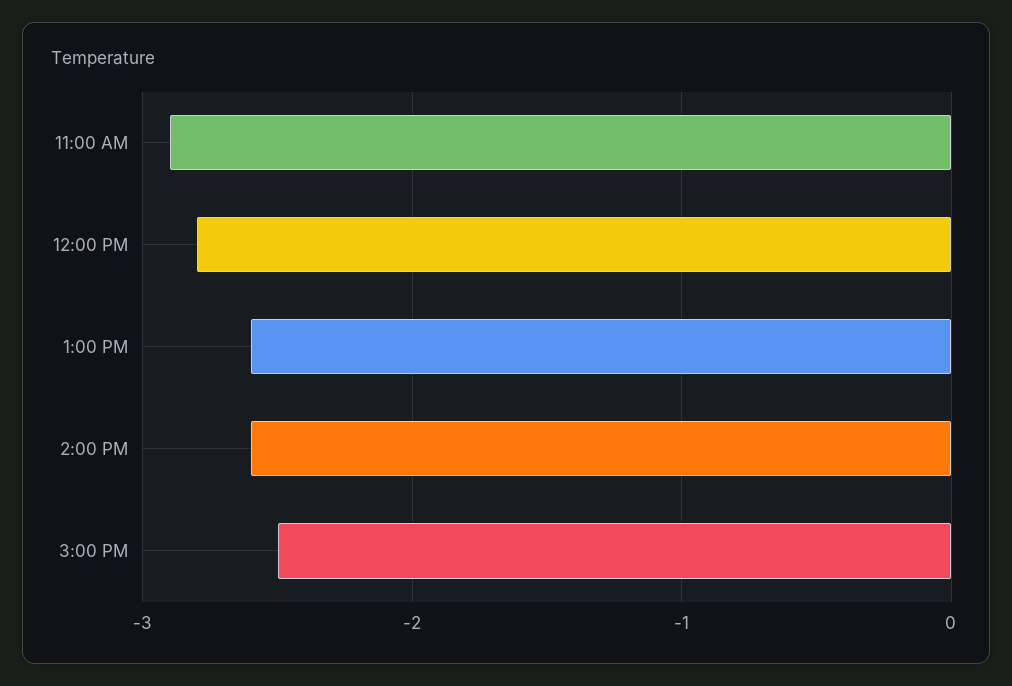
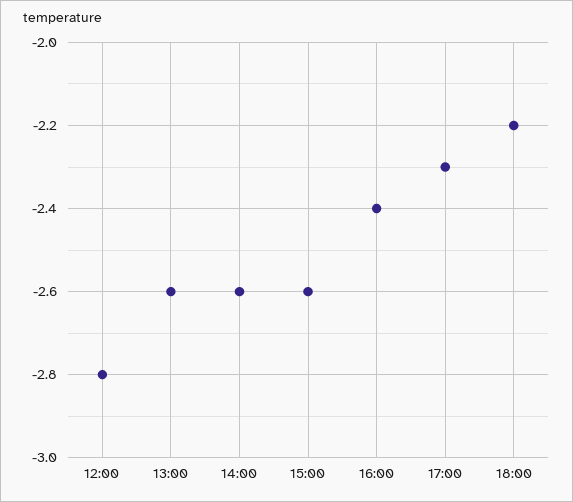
11:00 AM: -2.9 -> none
3:00 PM: -2.5 -> -2.6
16:00: none -> -2.4
17:00: none -> -2.3
18:00: none -> -2.2

